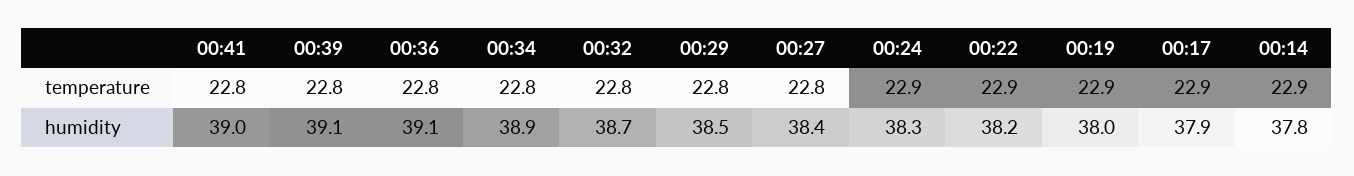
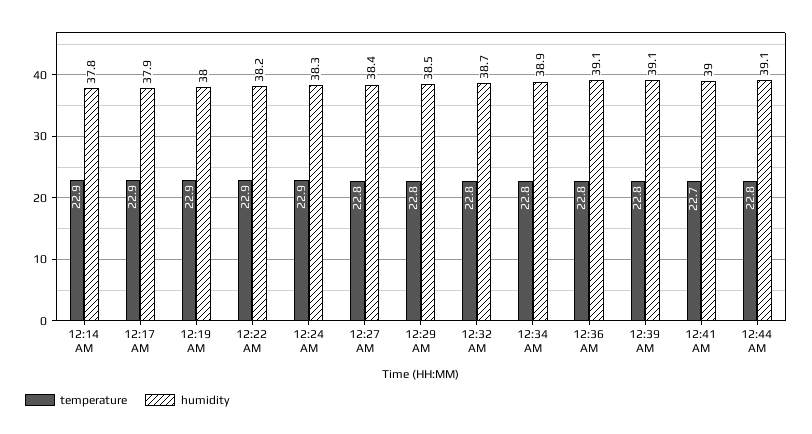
temperature, 00:41: 22.8 -> 22.7
temperature, 12:44 AM: none -> 22.8
humidity, 12:44 AM: none -> 39.1

